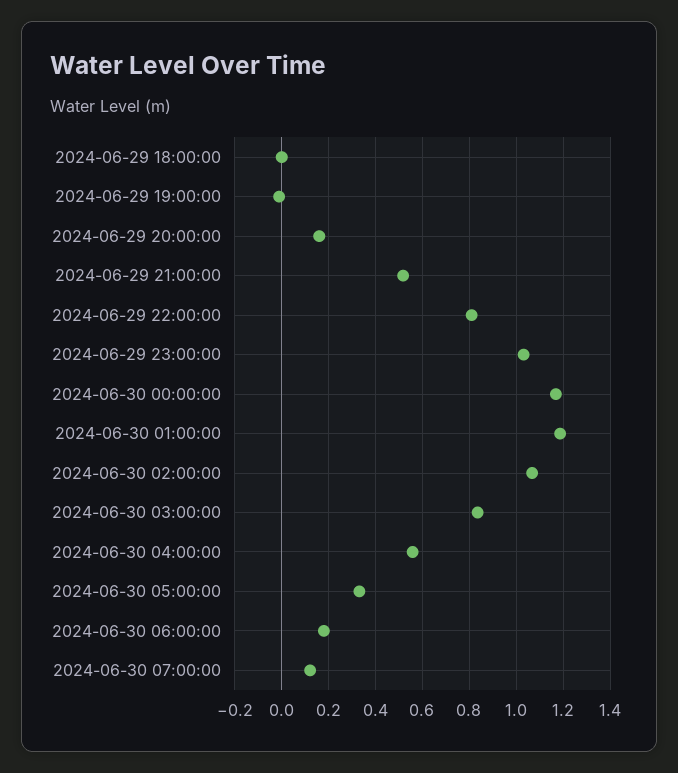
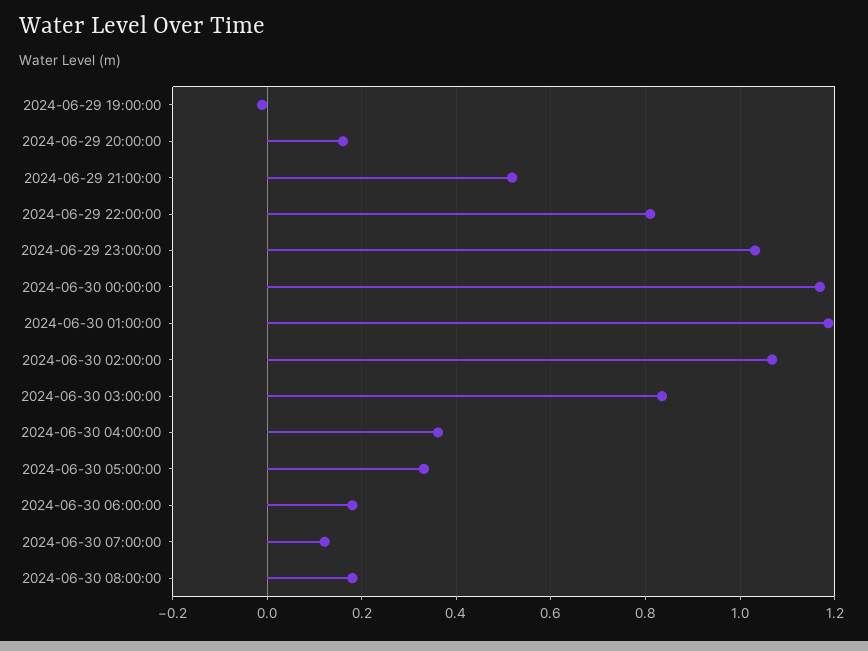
2024-06-29 18:00:00: 0 -> none
2024-06-30 04:00:00: 0.55 -> 0.36
2024-06-30 08:00:00: none -> 0.18

